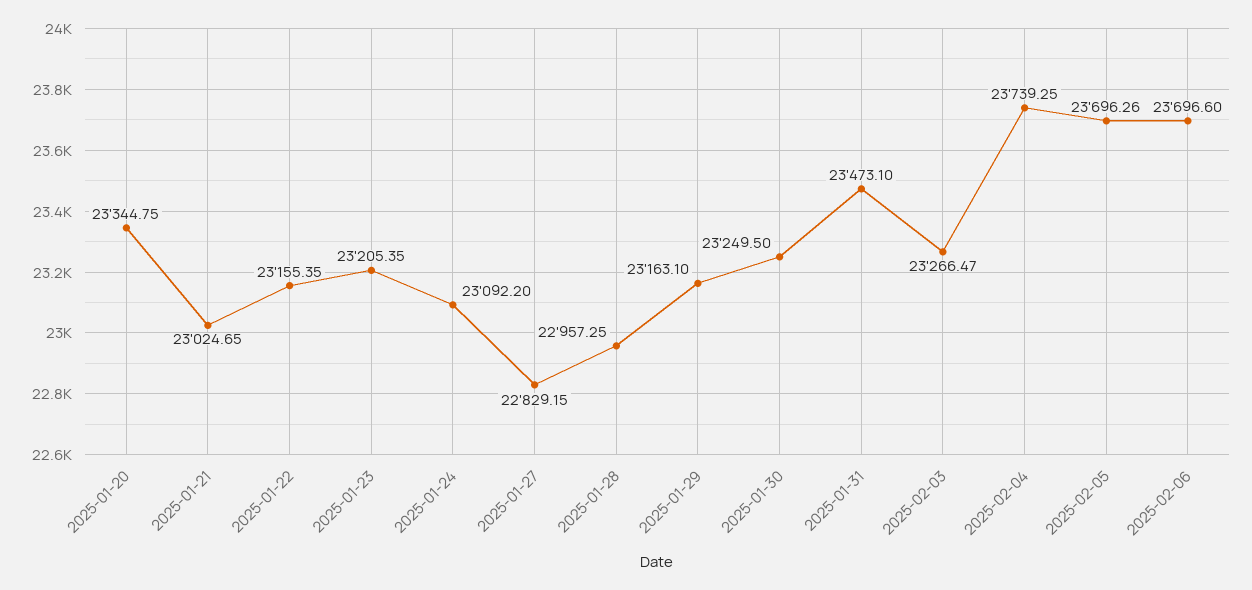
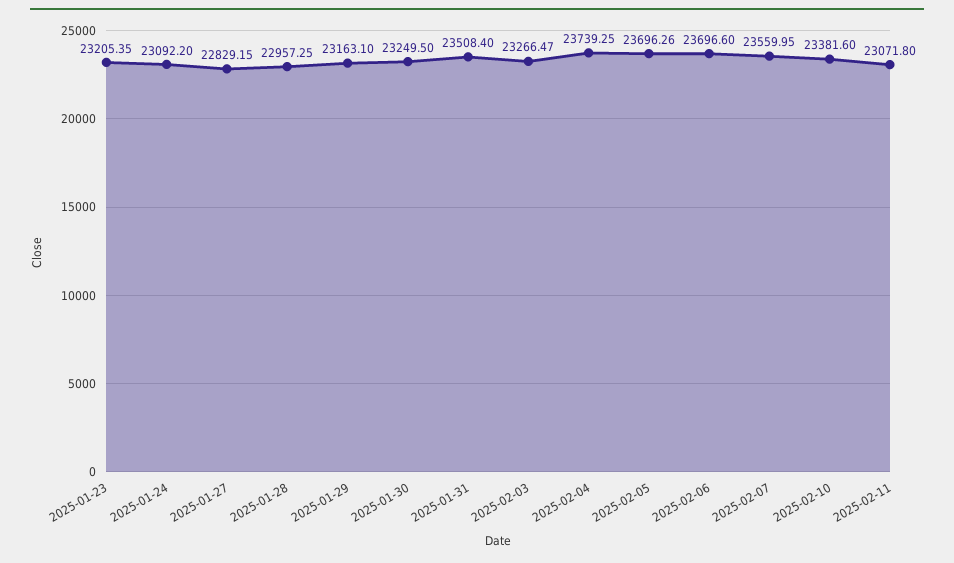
2025-01-20: 23344.75 -> none
2025-01-21: 23024.65 -> none
2025-01-22: 23155.35 -> none
2025-01-31: 23473.1 -> 23508.4
2025-02-07: none -> 23559.95
2025-02-10: none -> 23381.6
2025-02-11: none -> 23071.8

